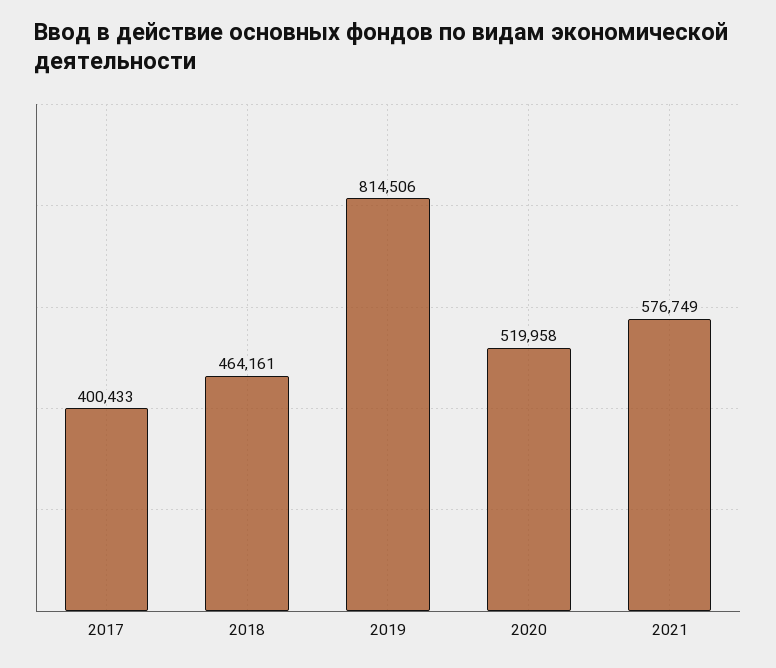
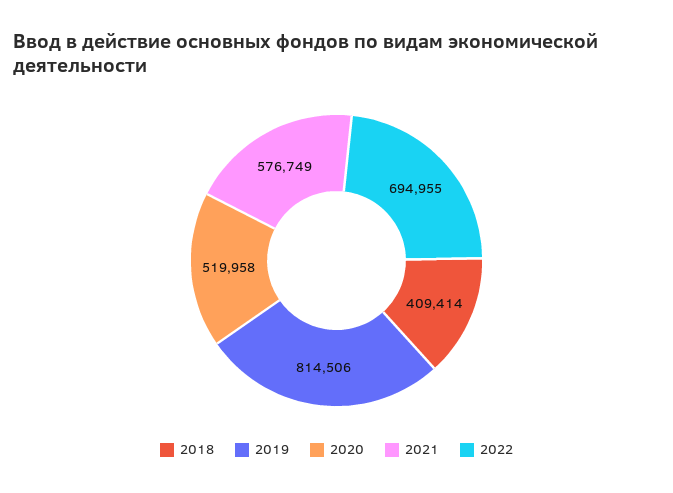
2017: 400433 -> none
2018: 464161 -> 409414
2022: none -> 694955

